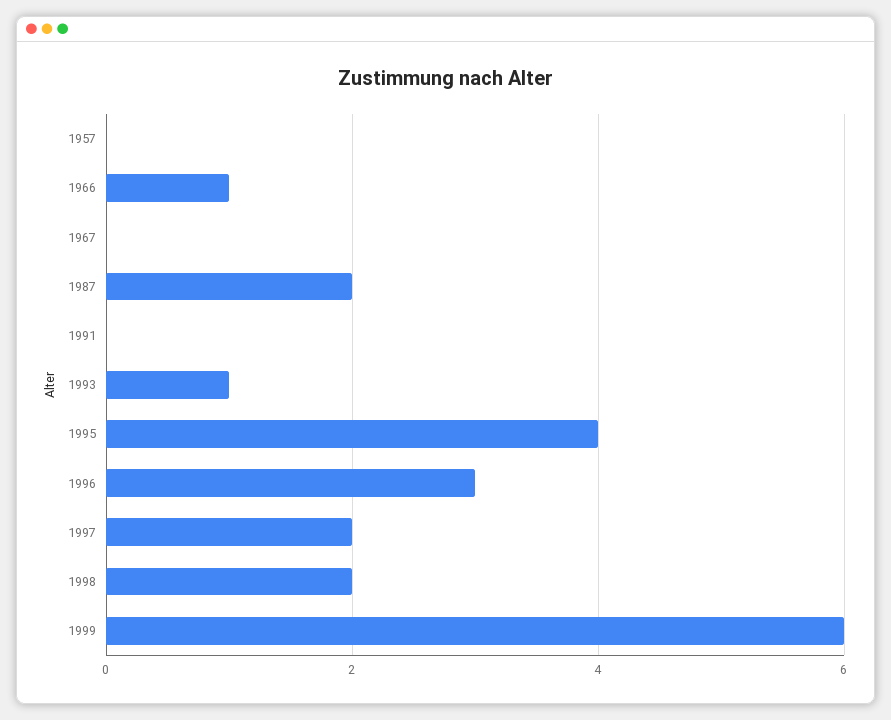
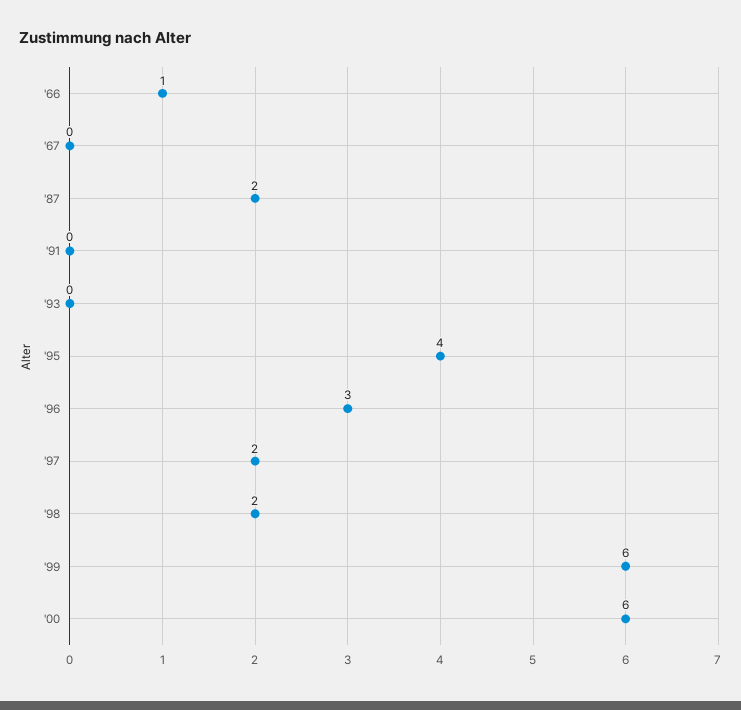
1957: 0 -> none
1993: 1 -> 0
'00: none -> 6

